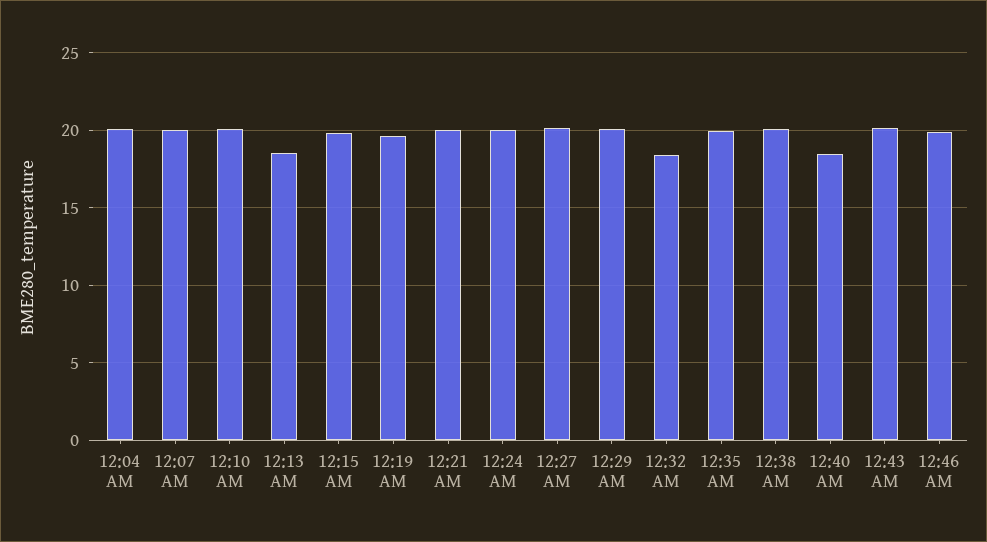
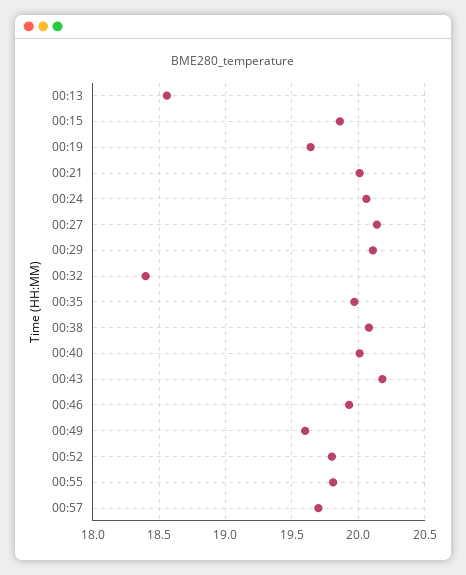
12:04 AM: 20 -> none
12:07 AM: 20 -> none
12:10 AM: 20 -> none
12:40 AM: 18.5 -> 20
00:49: none -> 19.6
00:52: none -> 19.8
00:55: none -> 19.8
00:57: none -> 19.7

